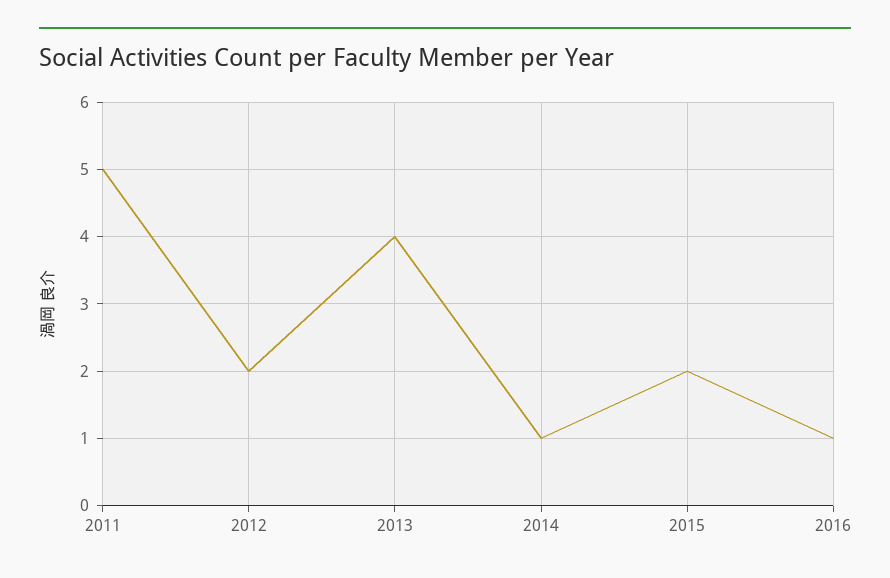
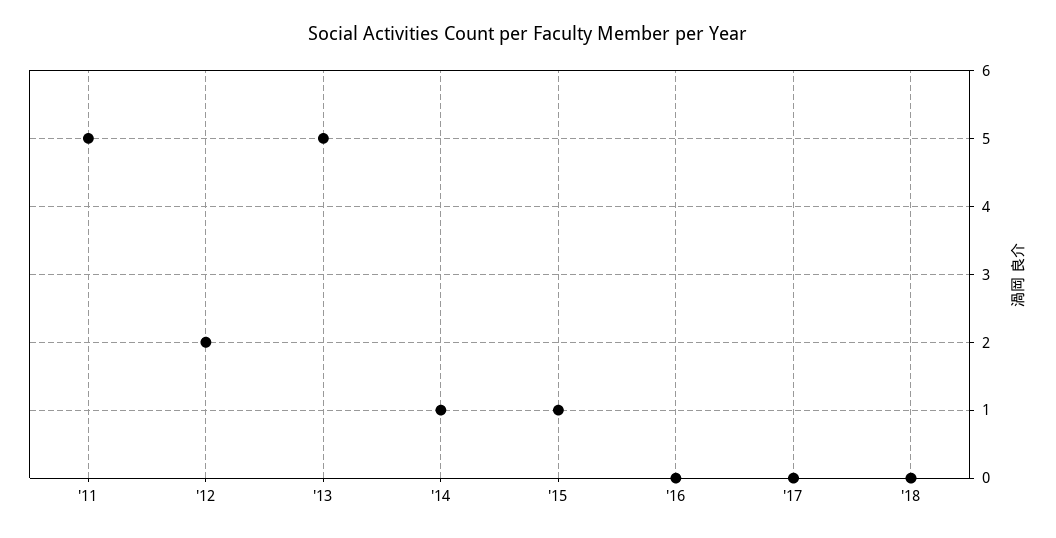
2013: 4 -> 5
2015: 2 -> 1
2016: 1 -> 0
'17: none -> 0
'18: none -> 0

